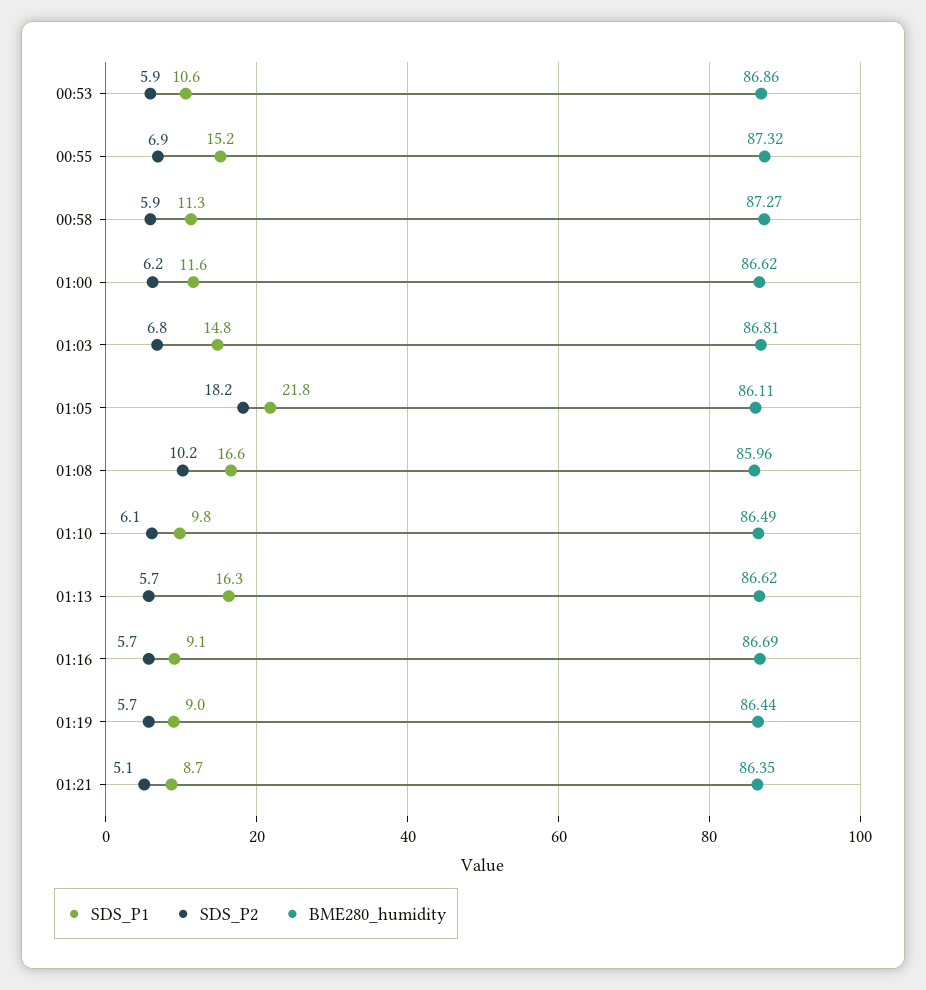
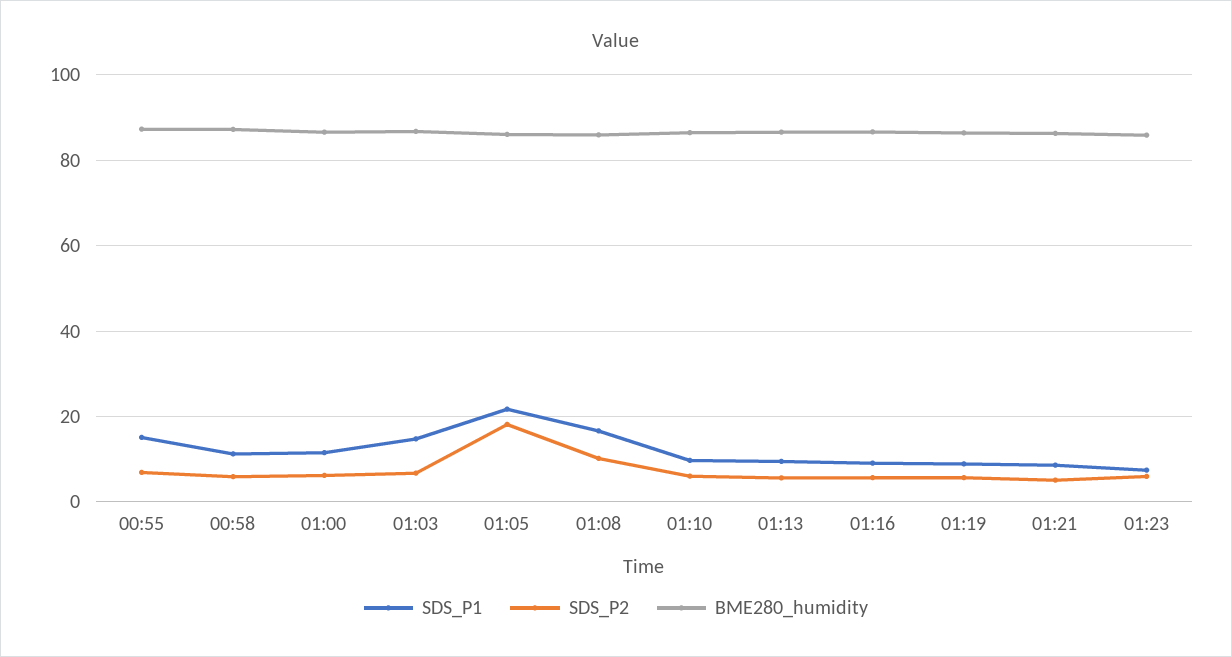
SDS_P1, 00:53: 10.6 -> none
SDS_P2, 00:53: 5.9 -> none
BME280_humidity, 00:53: 86.86 -> none
SDS_P1, 01:13: 16.3 -> 10
SDS_P1, 01:23: none -> 8
SDS_P2, 01:23: none -> 6
BME280_humidity, 01:23: none -> 86

